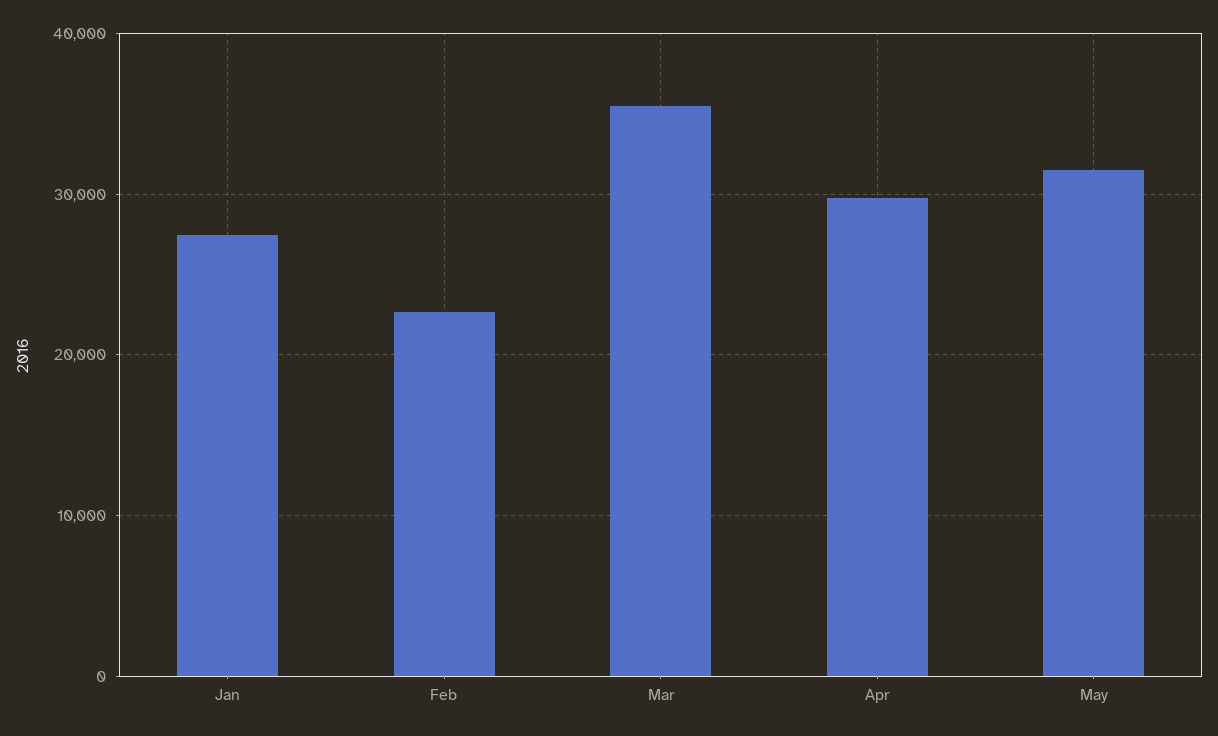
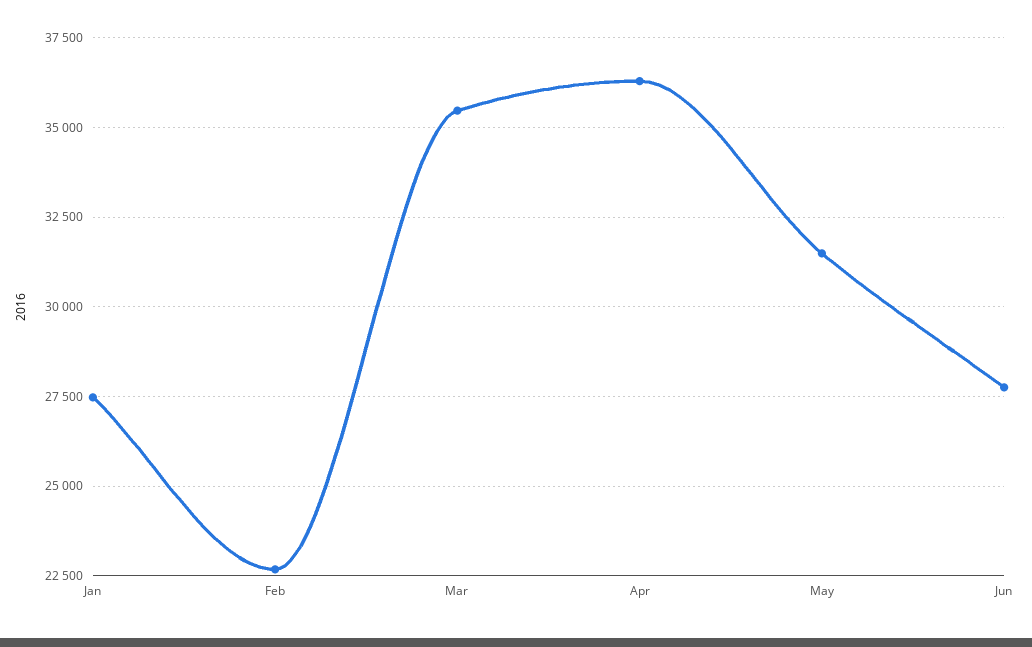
Apr: 30000 -> 36250
Jun: none -> 27750

